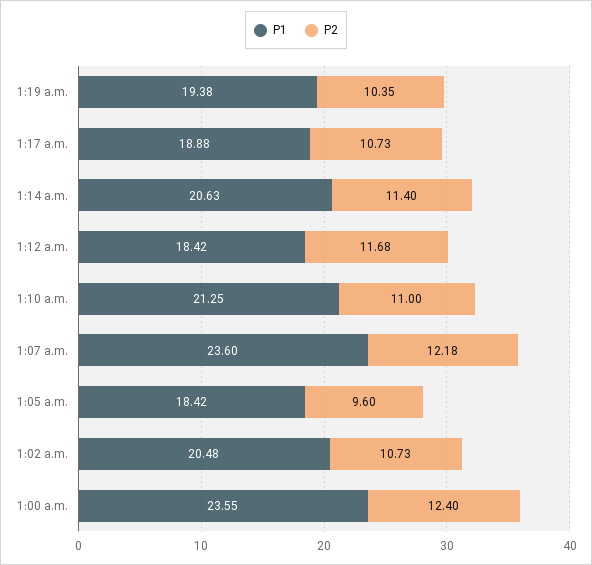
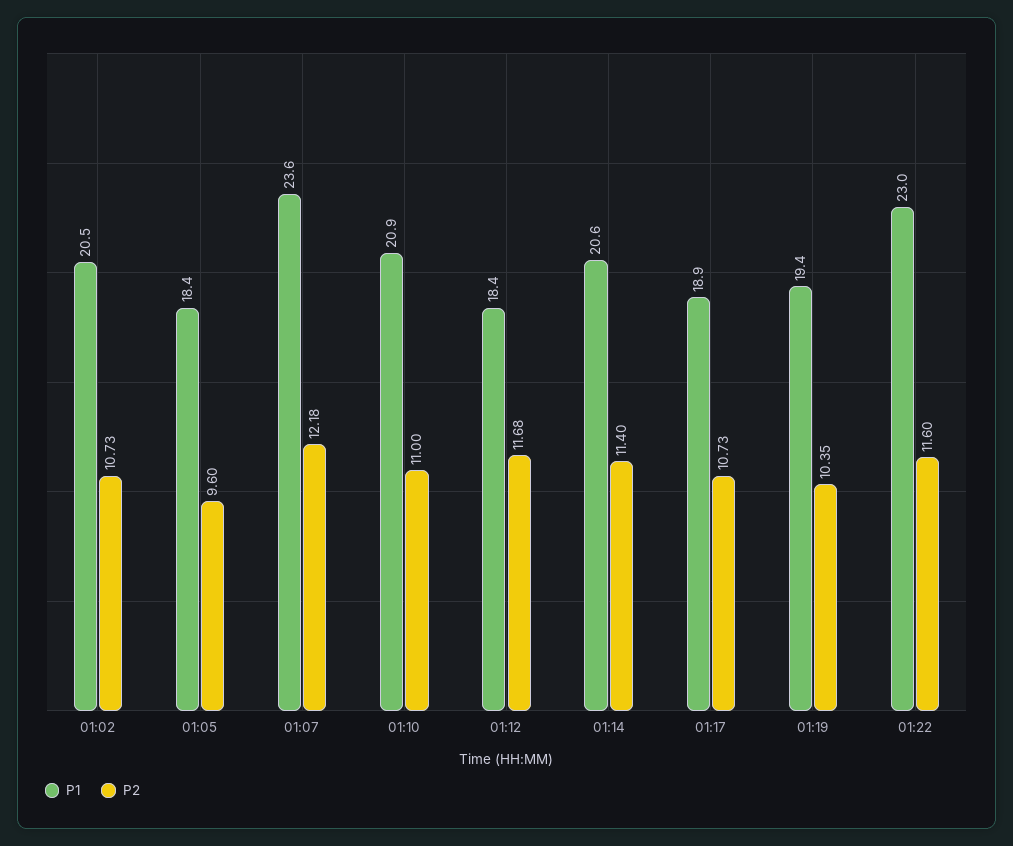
P1, 1:10 a.m.: 21.25 -> 20.9
P1, 1:00 a.m.: 23.55 -> none
P2, 1:00 a.m.: 12.4 -> none
P1, 01:22: none -> 23
P2, 01:22: none -> 11.6

